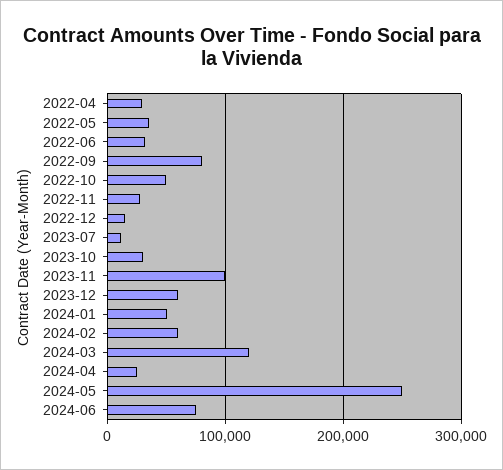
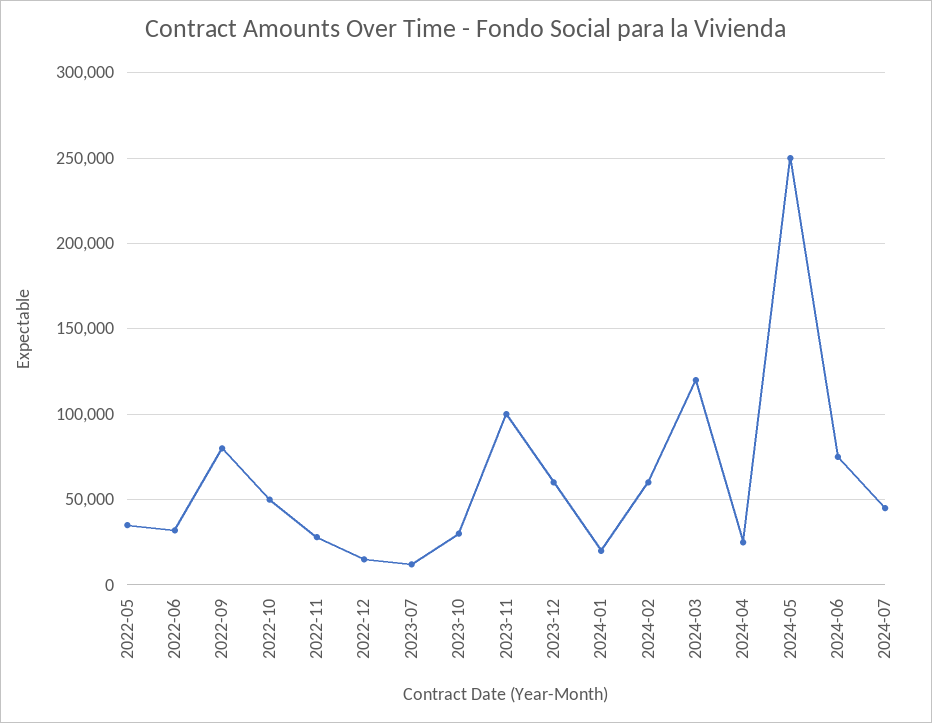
2022-04: 30000 -> none
2024-01: 50000 -> 20000
2024-07: none -> 45000

